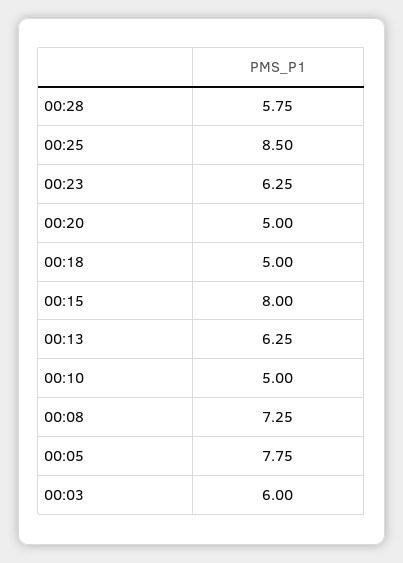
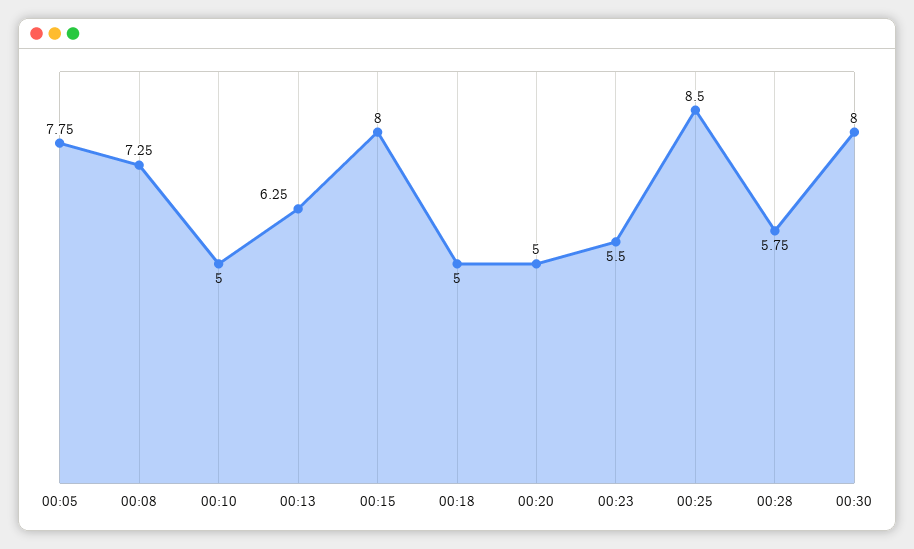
00:23: 6.25 -> 5.5
00:03: 6 -> none
00:30: none -> 8

